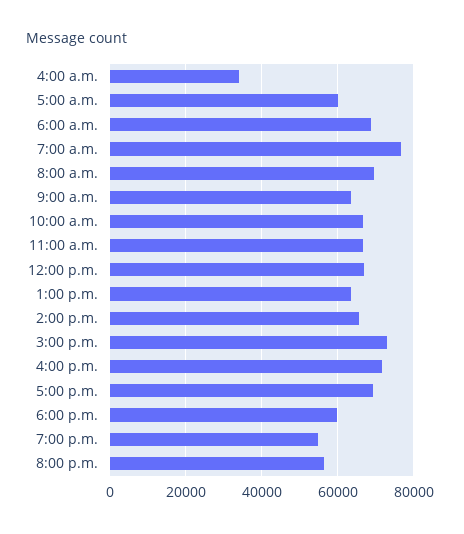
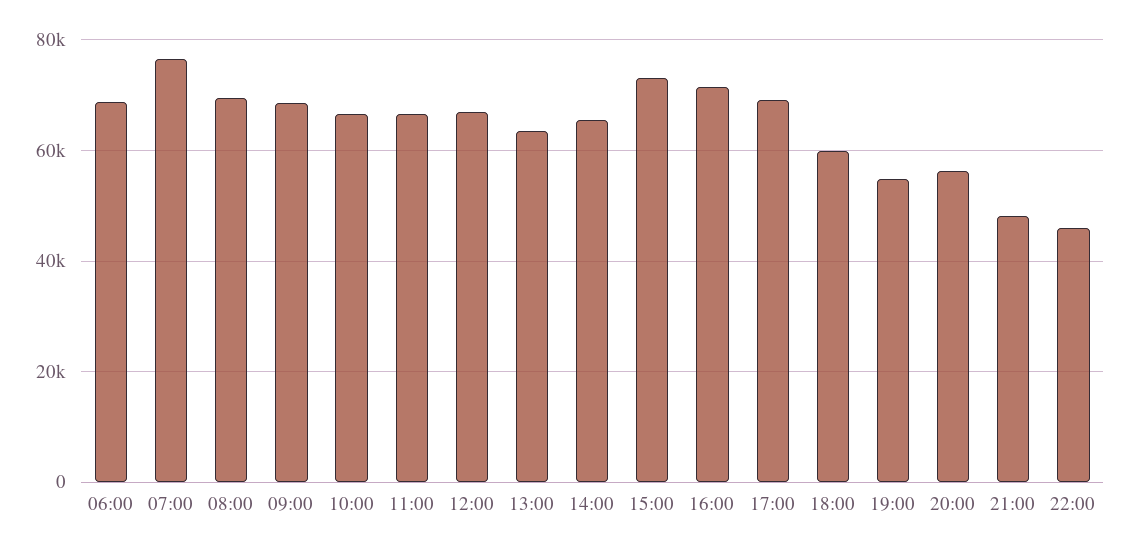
4:00 a.m.: 34000 -> none
5:00 a.m.: 60000 -> none
9:00 a.m.: 64000 -> 68000
21:00: none -> 48000
22:00: none -> 46000

